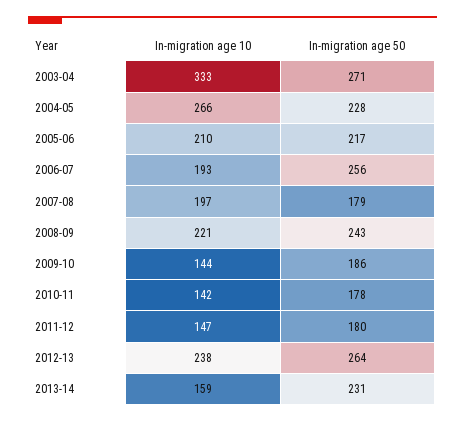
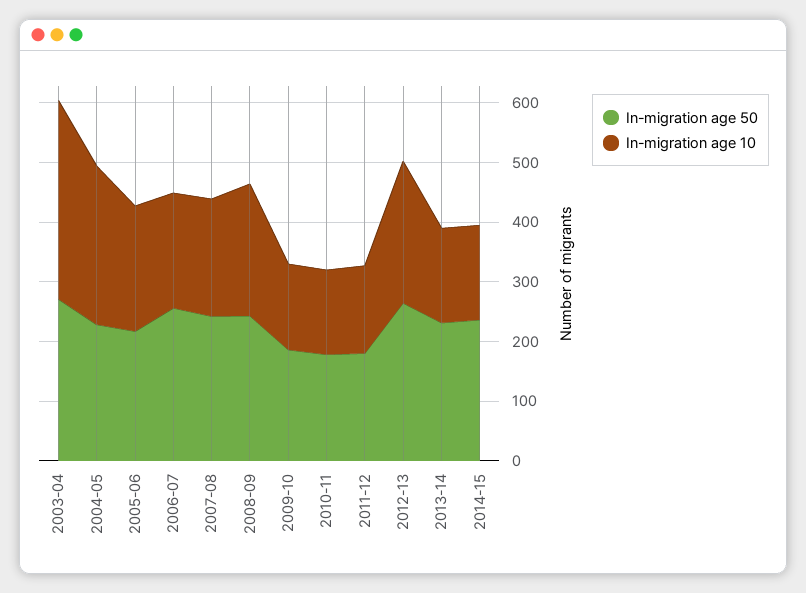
In-migration age 50, 2007-08: 179 -> 240
In-migration age 50, 2014-15: none -> 240
In-migration age 10, 2014-15: none -> 160

